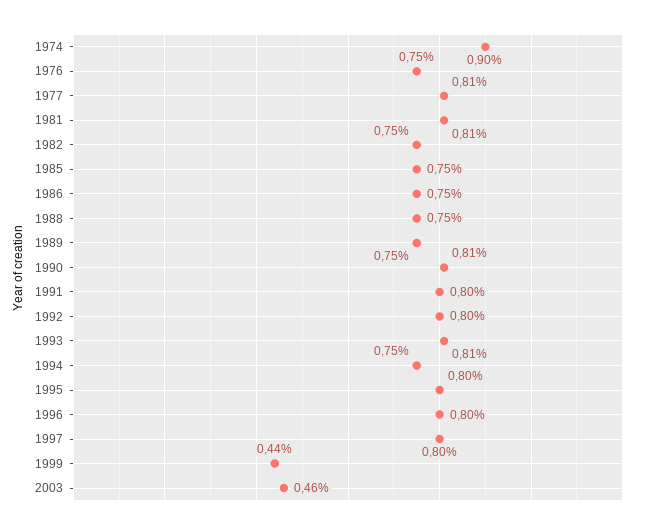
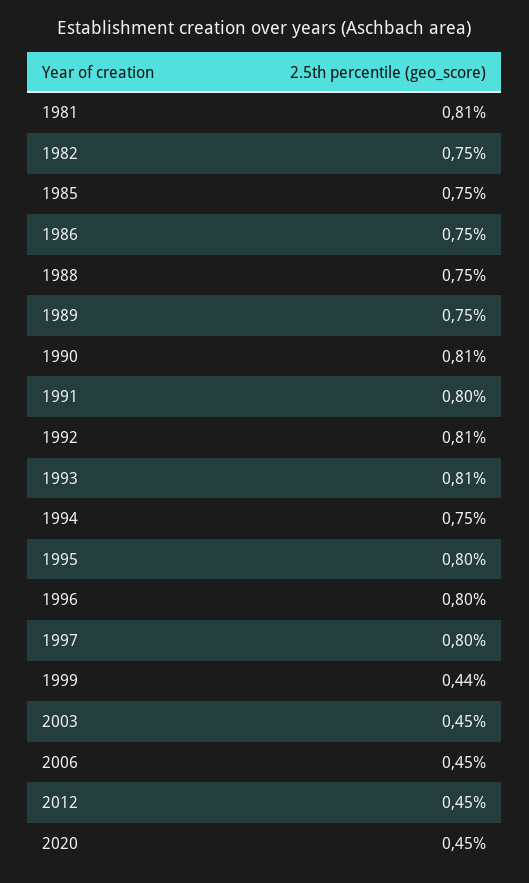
1974: 0.9 -> none
1976: 0.75 -> none
1977: 0.81 -> none
1992: 0.8 -> 0.81
2003: 0.46 -> 0.45
2006: none -> 0.45
2012: none -> 0.45
2020: none -> 0.45

